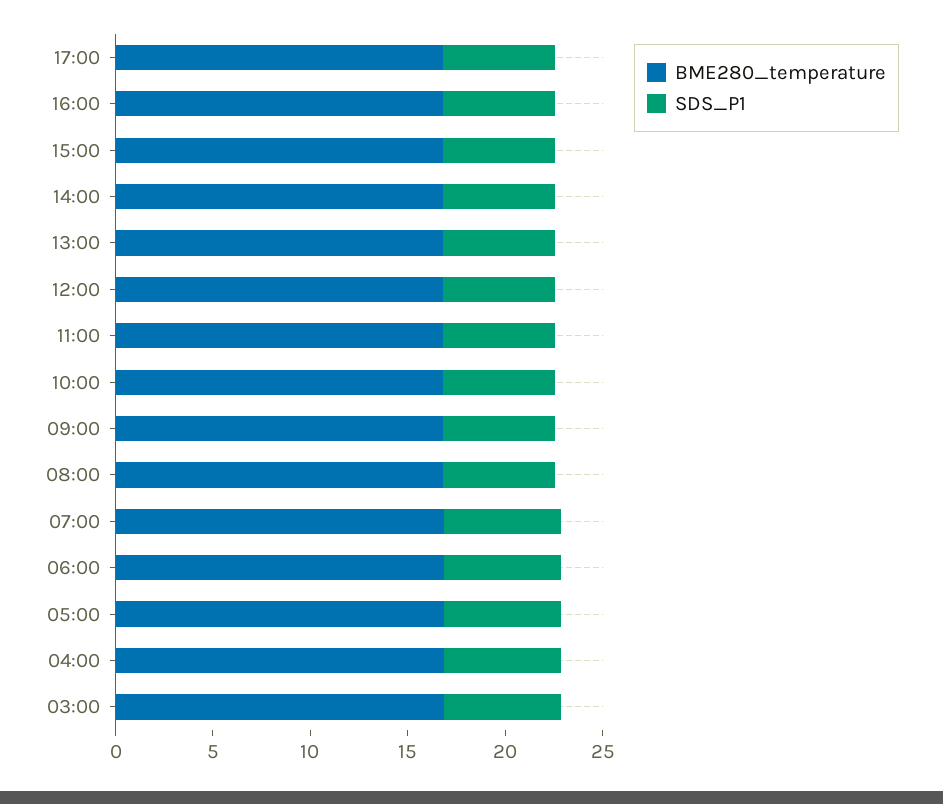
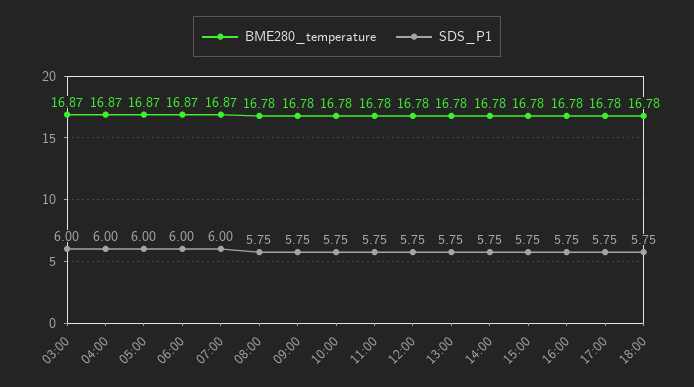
BME280_temperature, 18:00: none -> 16.78
SDS_P1, 18:00: none -> 5.75

